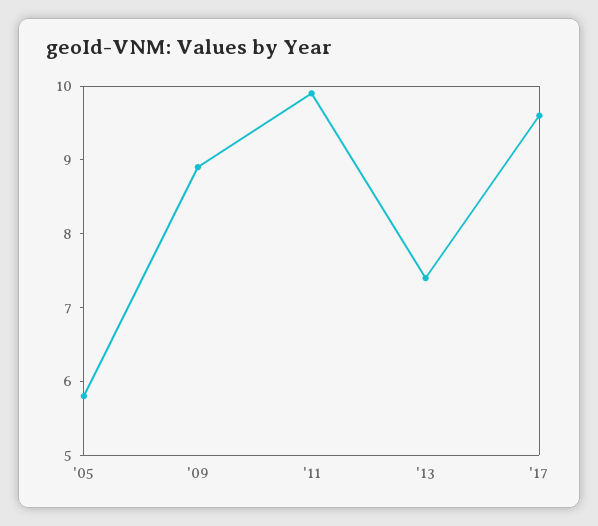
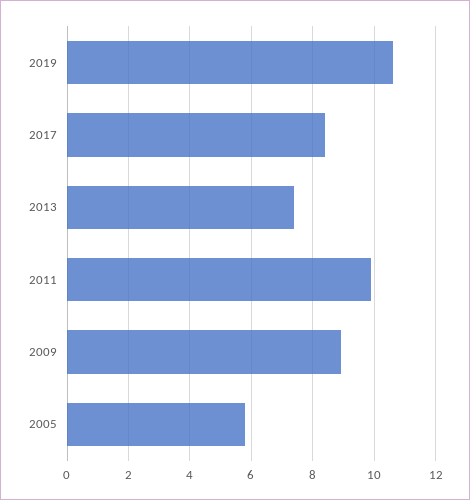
'17: 9.5 -> 8.5
2019: none -> 10.5

